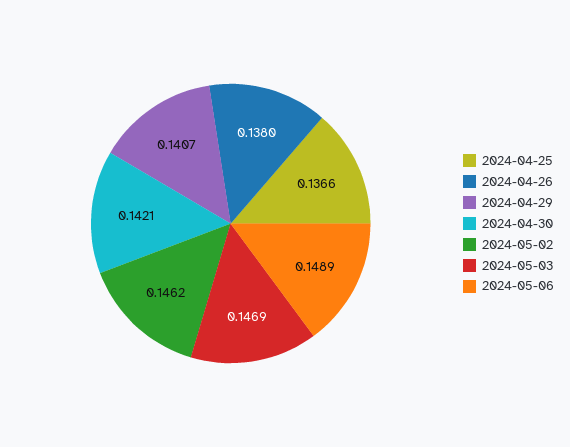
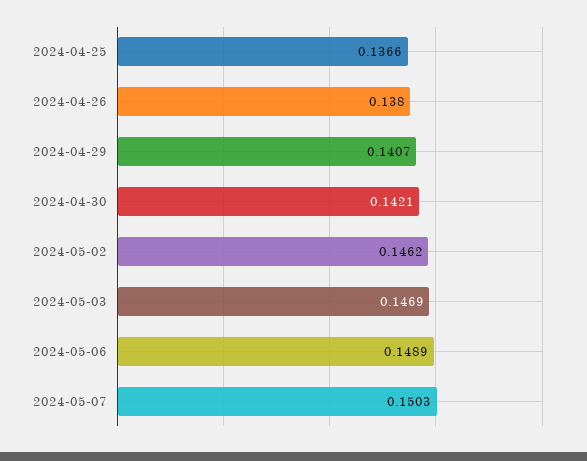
2024-05-07: none -> 0.1503

